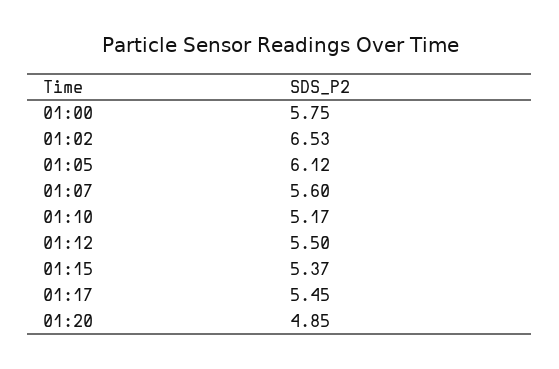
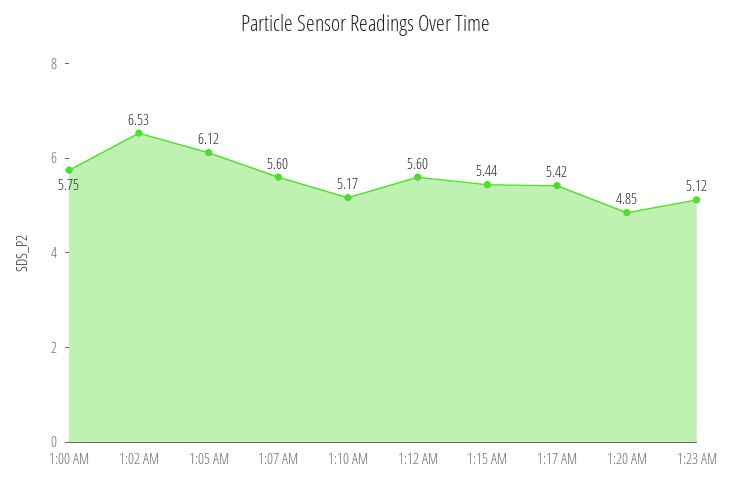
01:12: 5.5 -> 5.6
01:15: 5.37 -> 5.44
01:17: 5.45 -> 5.42
1:23 AM: none -> 5.12

